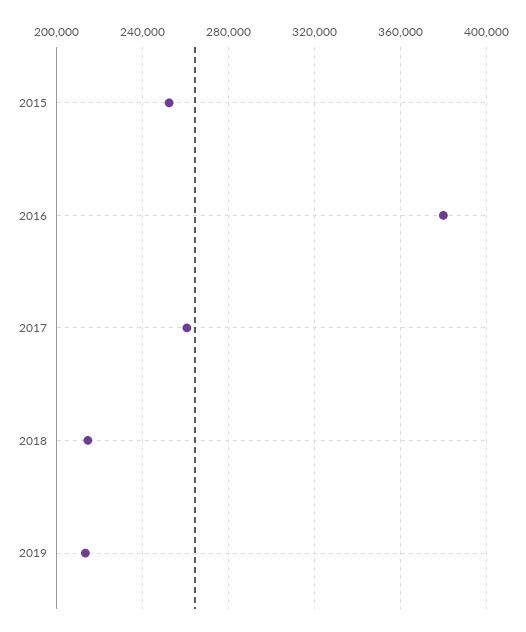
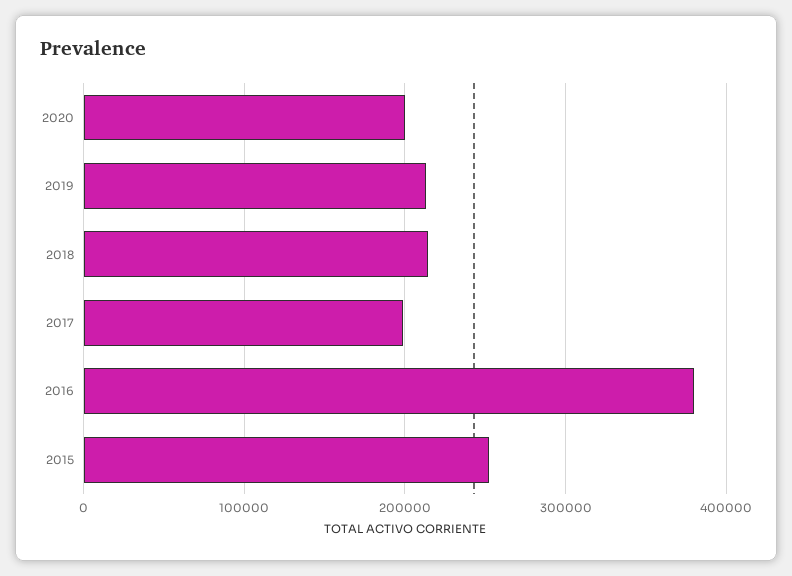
2017: 260000 -> 200000
2020: none -> 200000

